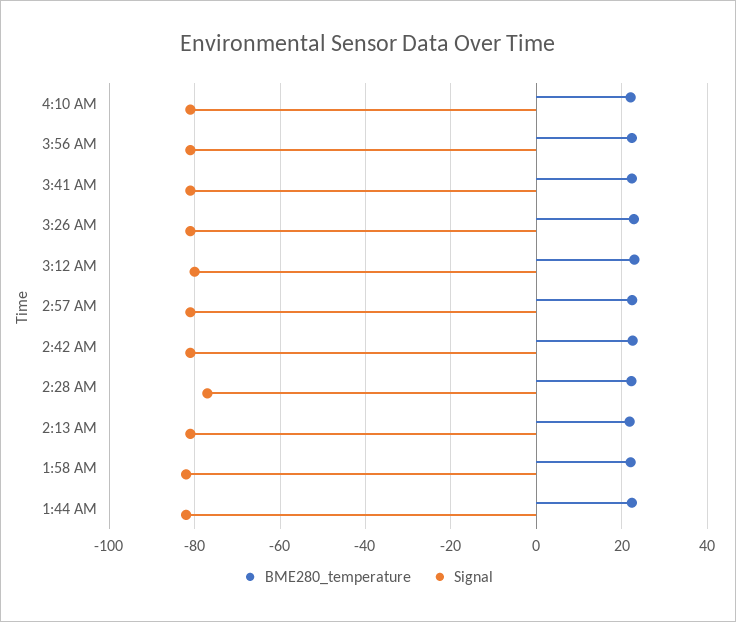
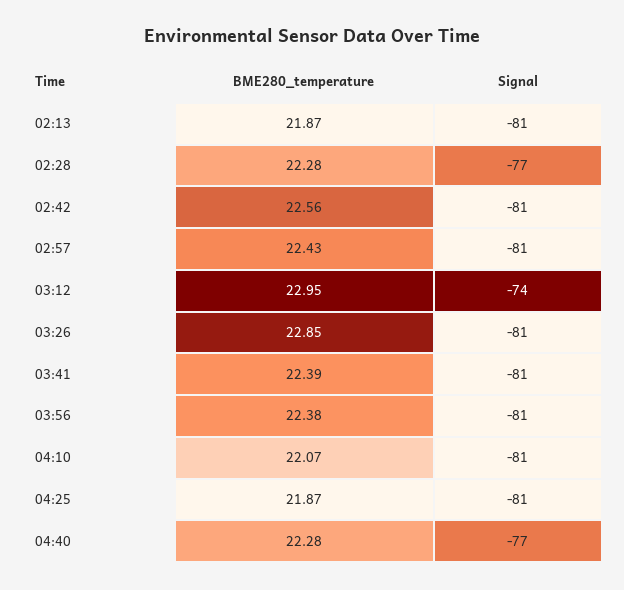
Signal, 3:12 AM: -80 -> -74
BME280_temperature, 1:58 AM: 22 -> none
Signal, 1:58 AM: -82 -> none
BME280_temperature, 1:44 AM: 22 -> none
Signal, 1:44 AM: -82 -> none
BME280_temperature, 04:25: none -> 21.87
Signal, 04:25: none -> -81
BME280_temperature, 04:40: none -> 22.28
Signal, 04:40: none -> -77

